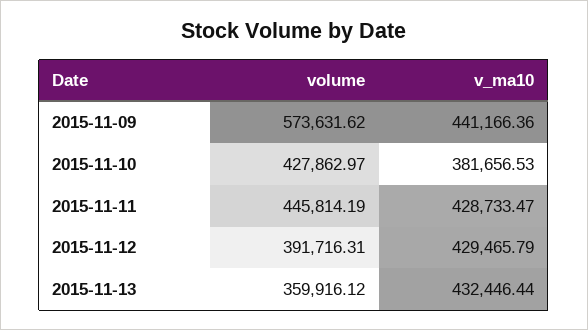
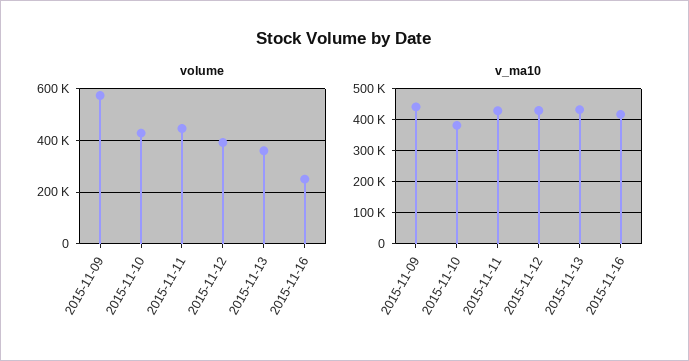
volume, 2015-11-16: none -> 250000
v_ma10, 2015-11-16: none -> 420000

